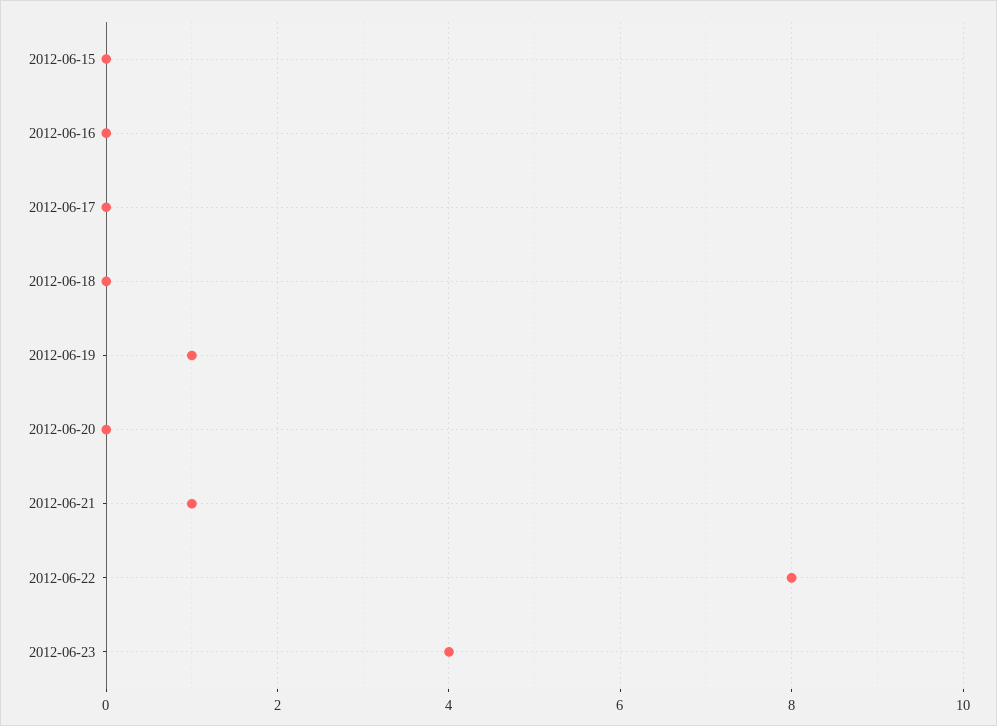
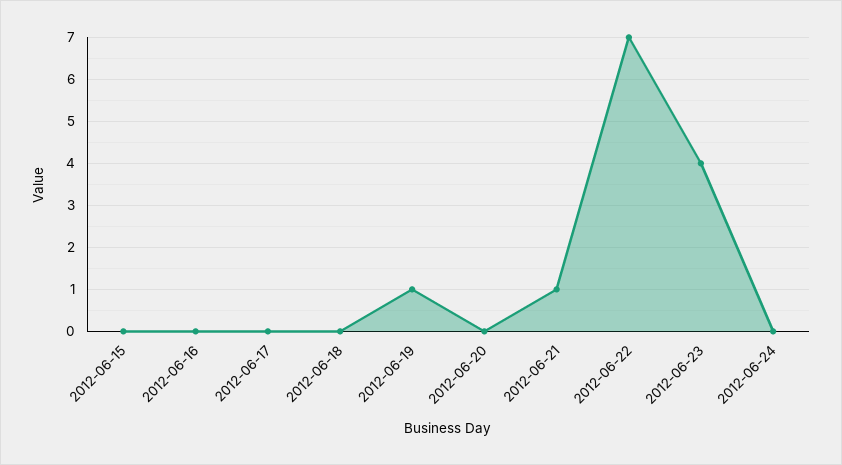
2012-06-22: 8 -> 7
2012-06-24: none -> 0

